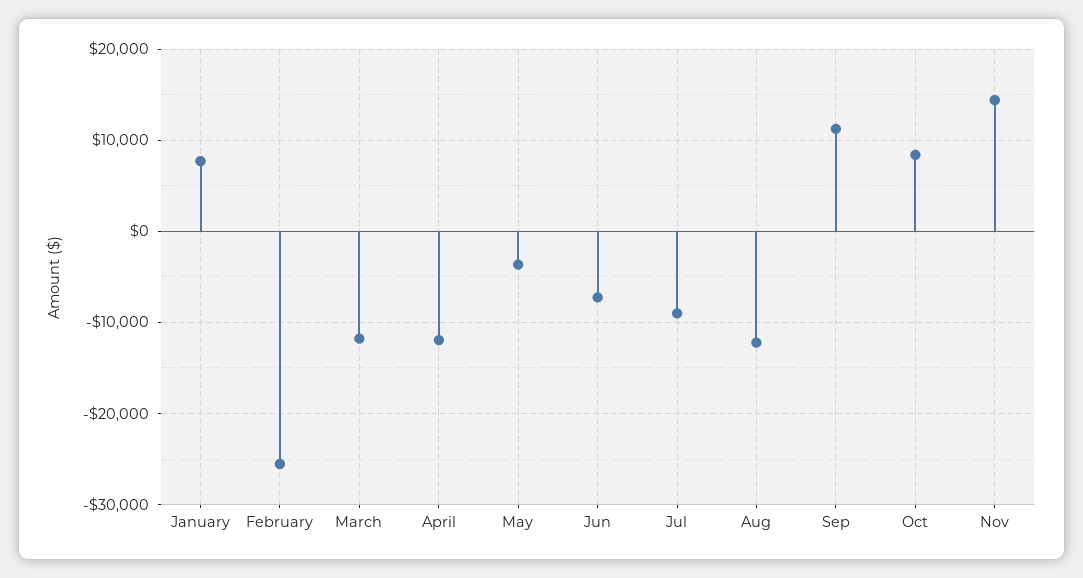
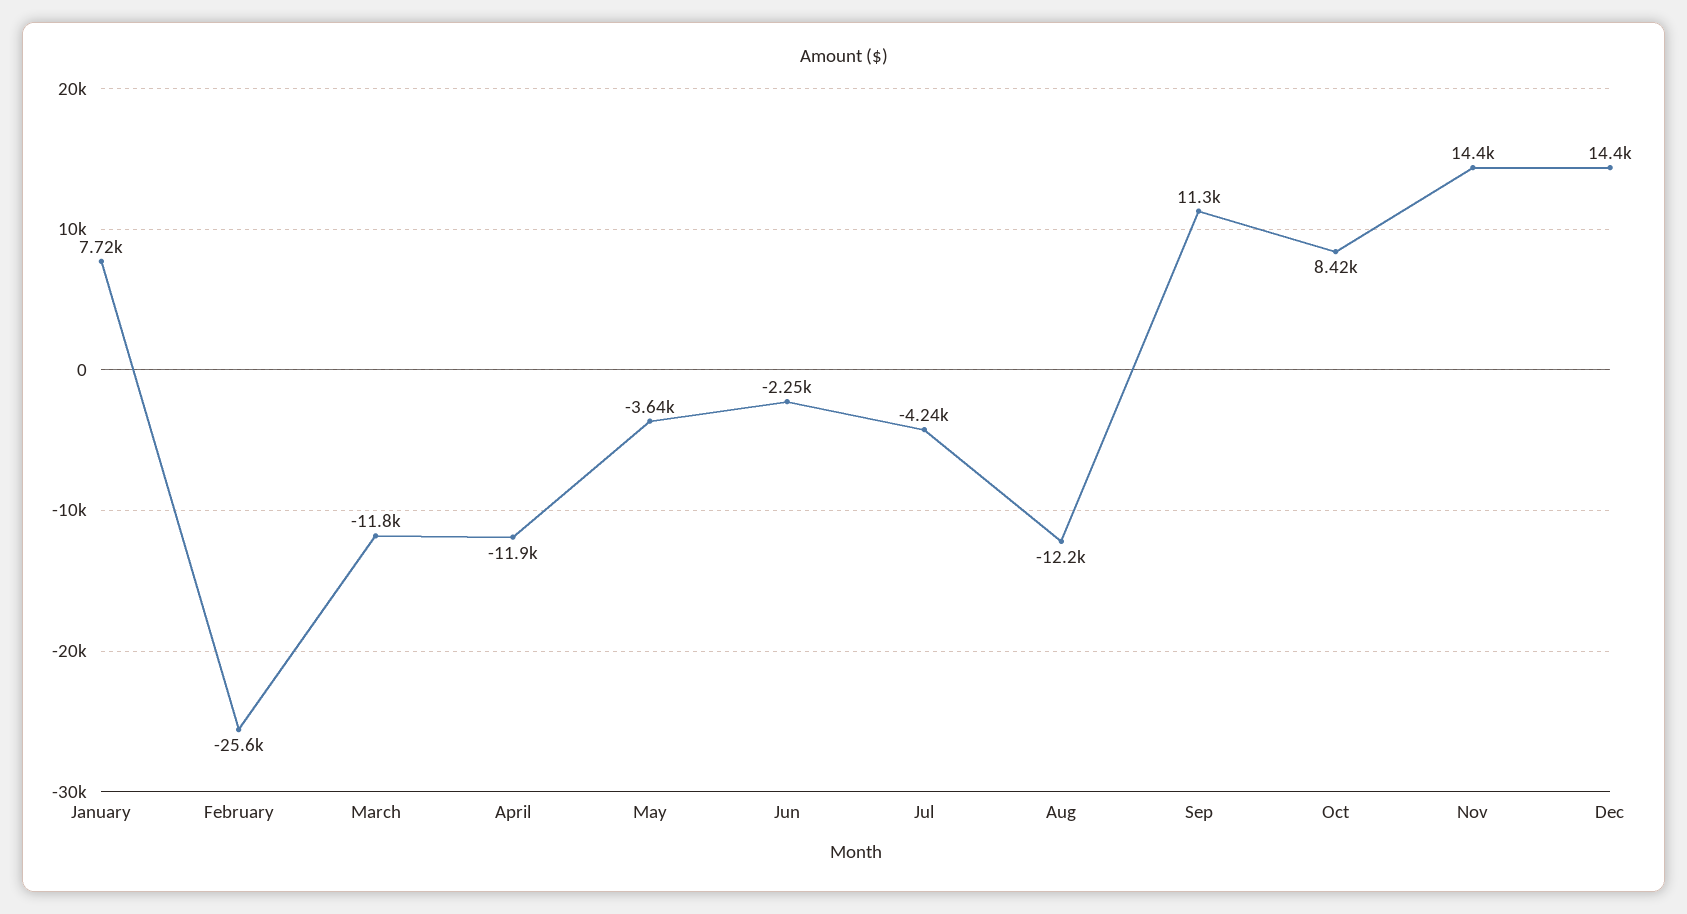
Jun: -7000 -> -2250
Jul: -9000 -> -4240
Dec: none -> 14400

